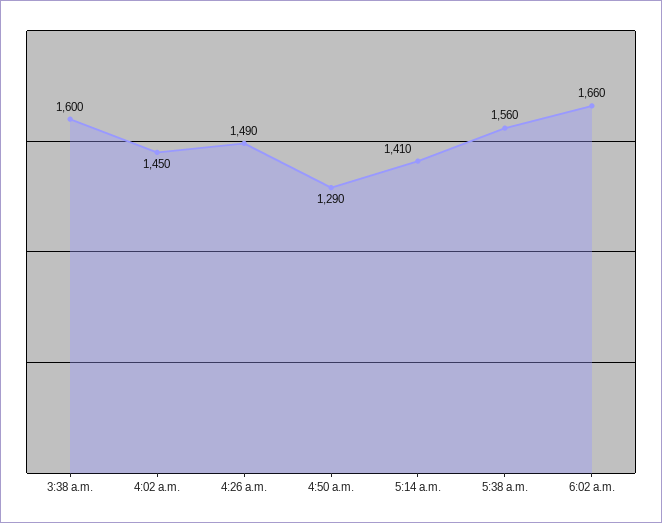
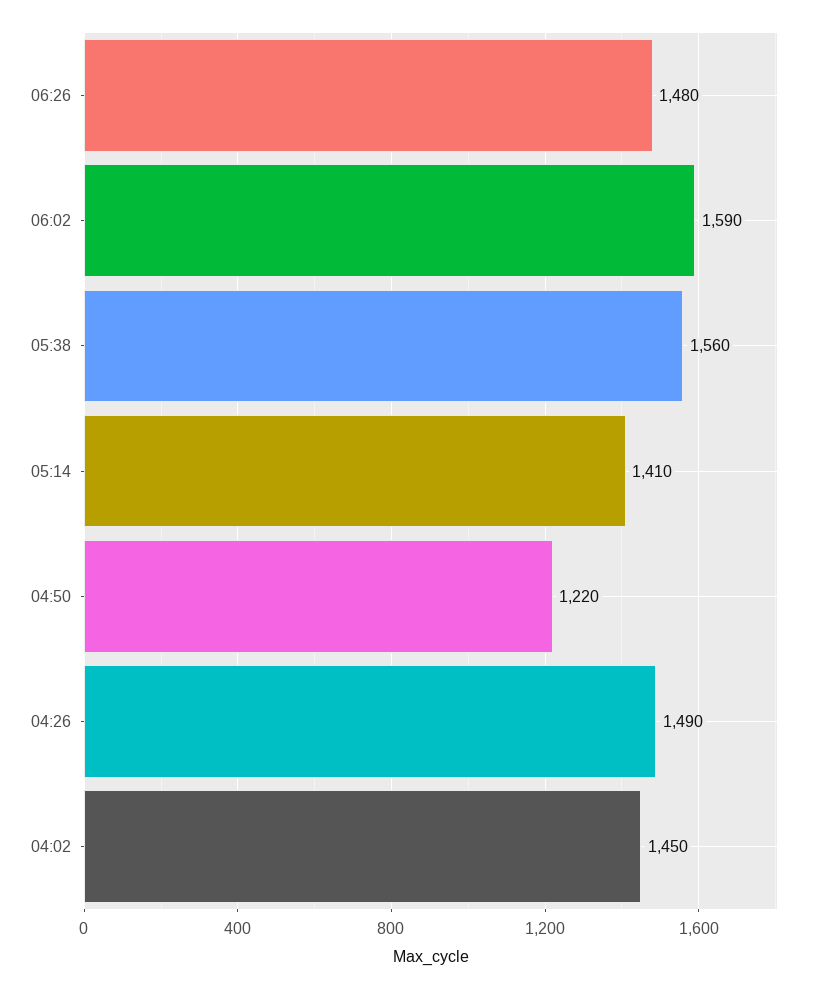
3:38 a.m.: 1600 -> none
4:50 a.m.: 1290 -> 1220
6:02 a.m.: 1660 -> 1590
06:26: none -> 1480

